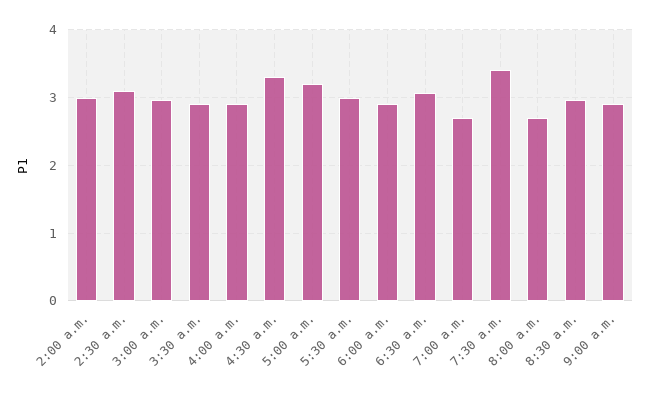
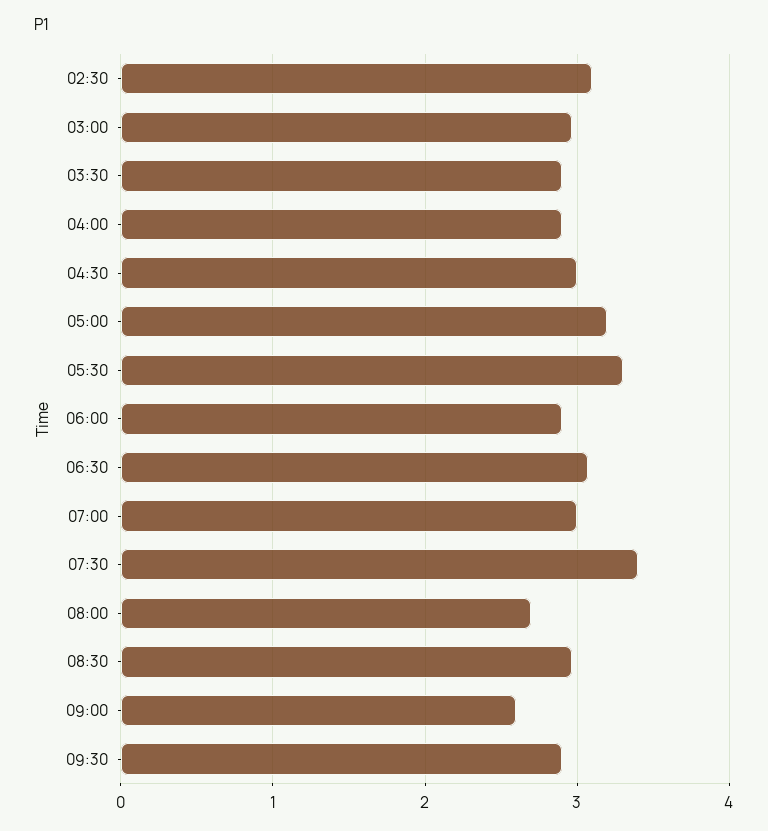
2:00 a.m.: 3 -> none
4:30 a.m.: 3.3 -> 3
5:30 a.m.: 3 -> 3.3
7:00 a.m.: 2.7 -> 3
9:00 a.m.: 2.9 -> 2.6
09:30: none -> 2.9

